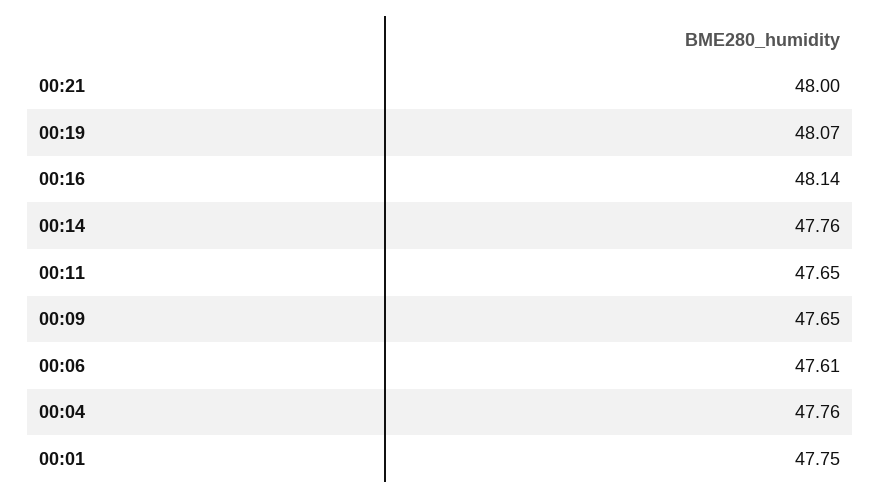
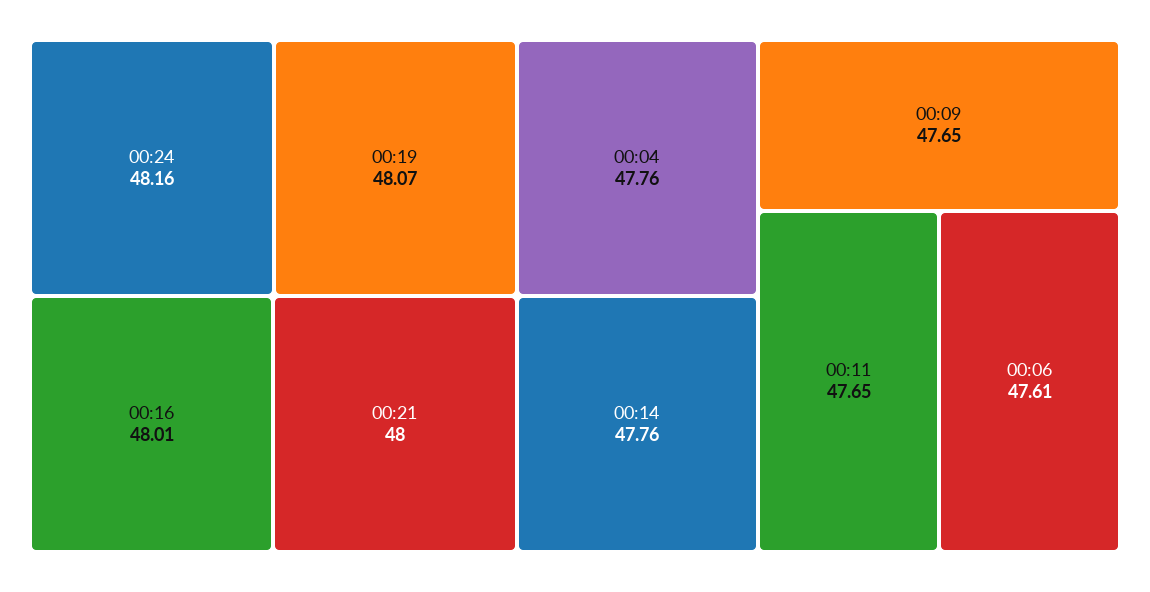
00:16: 48.14 -> 48.01
00:01: 47.75 -> none
00:24: none -> 48.16

